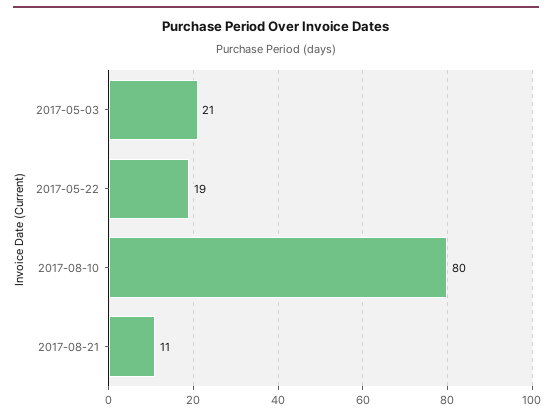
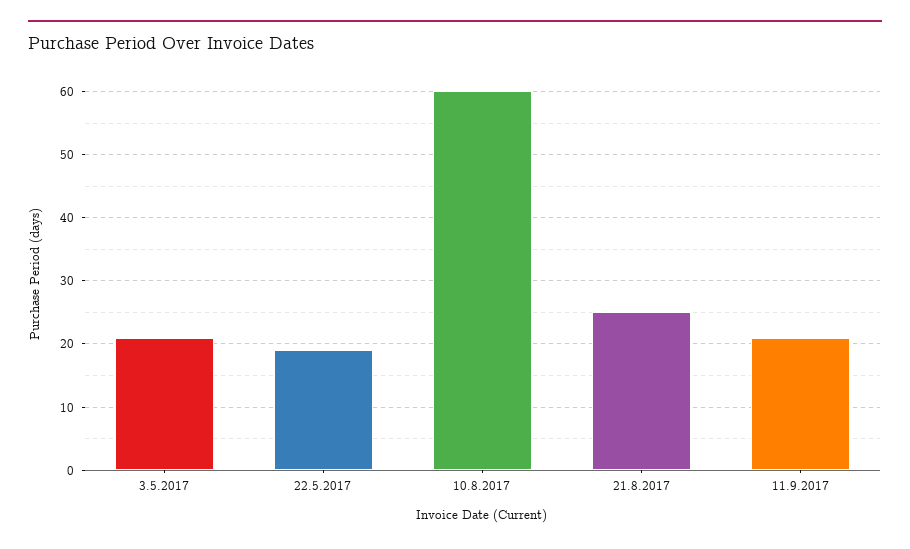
2017-08-10: 80 -> 60
2017-08-21: 11 -> 25
11.9.2017: none -> 21

